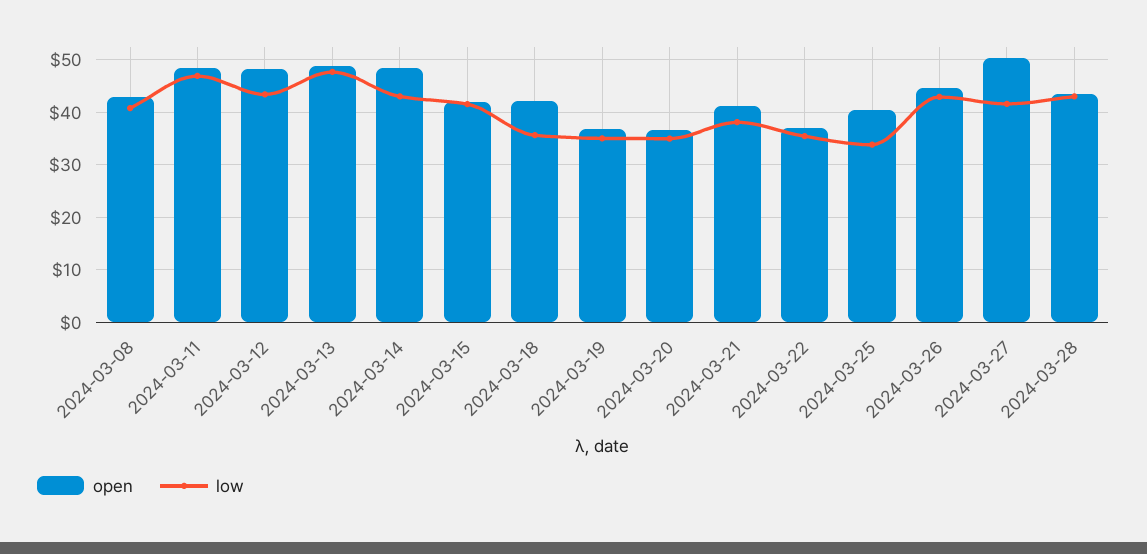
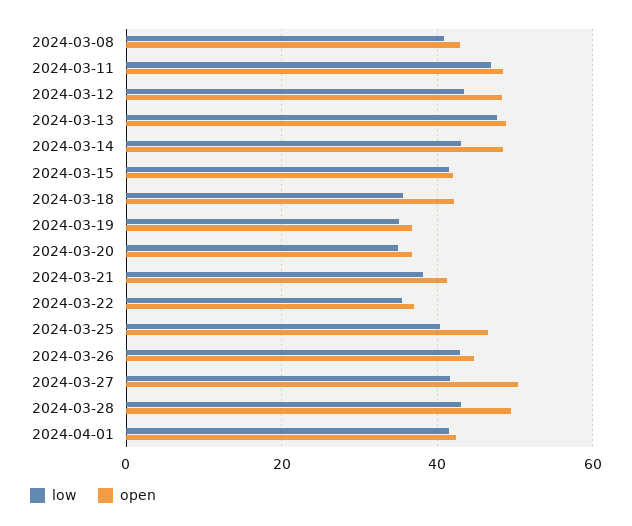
open, 2024-03-25: 40 -> 46
low, 2024-03-25: 34 -> 40
open, 2024-03-28: 44 -> 50
low, 2024-04-01: none -> 42
open, 2024-04-01: none -> 42

